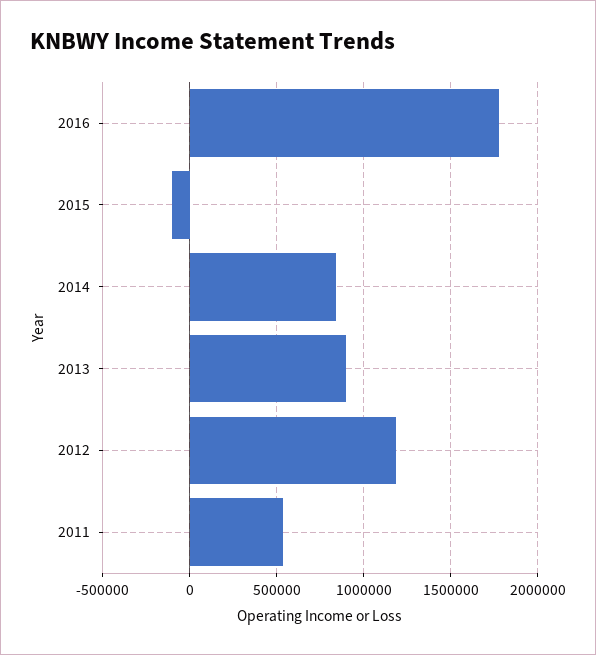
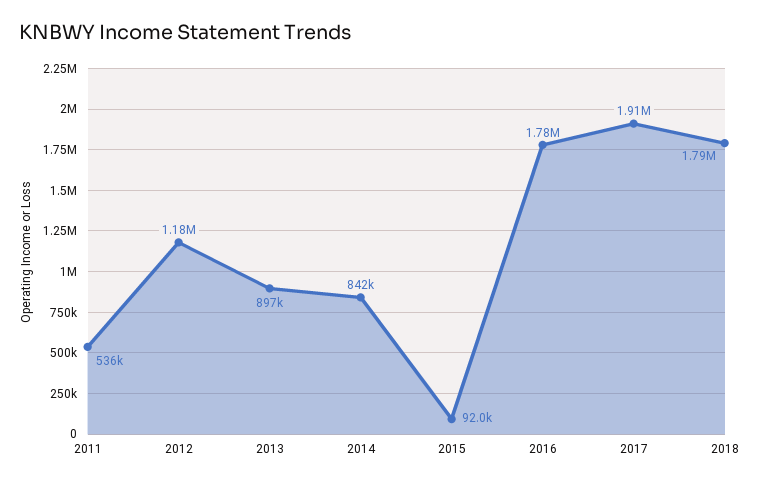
2015: -100000 -> 92000
2017: none -> 1910000
2018: none -> 1790000

